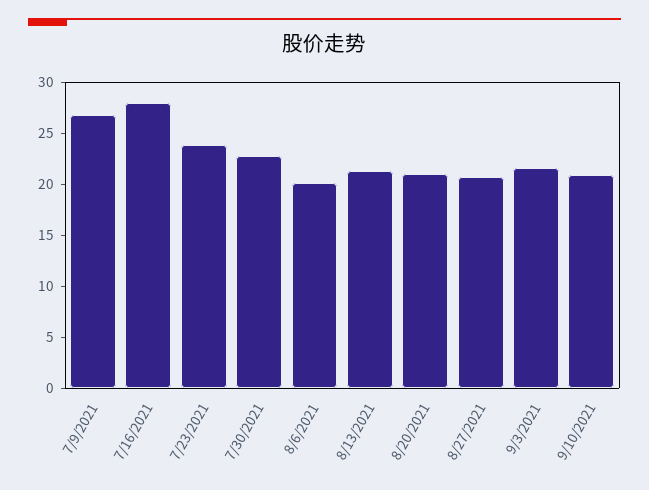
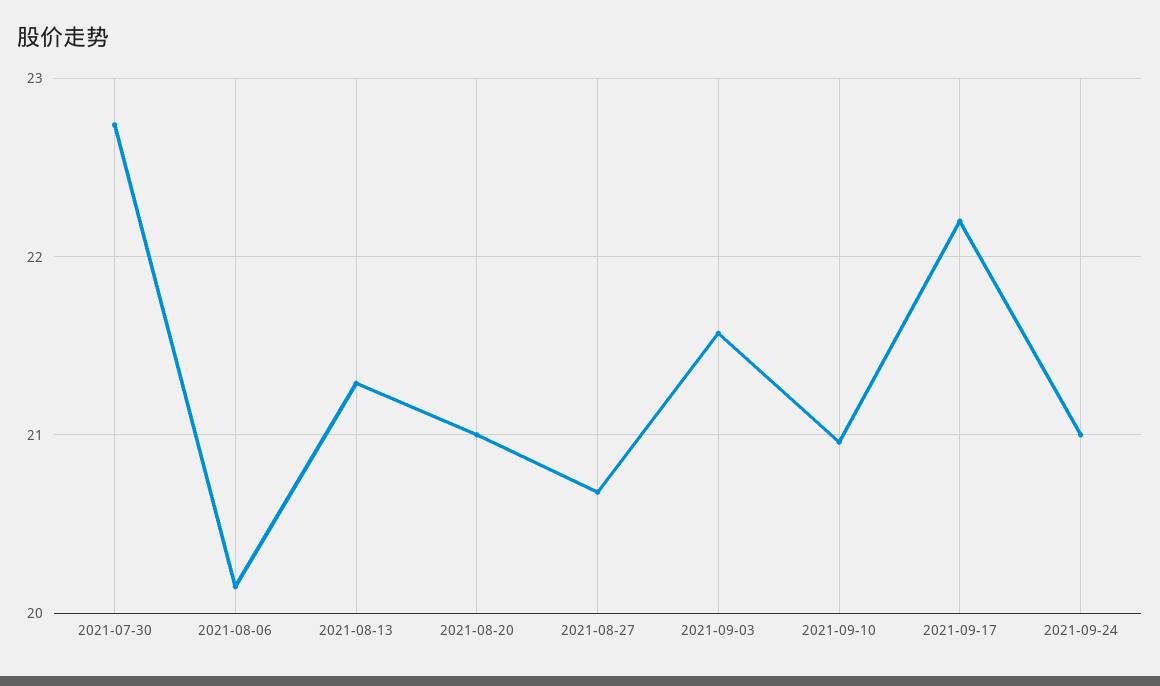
7/9/2021: 27 -> none
7/16/2021: 28 -> none
7/23/2021: 24 -> none
2021-09-17: none -> 22.2
2021-09-24: none -> 21

